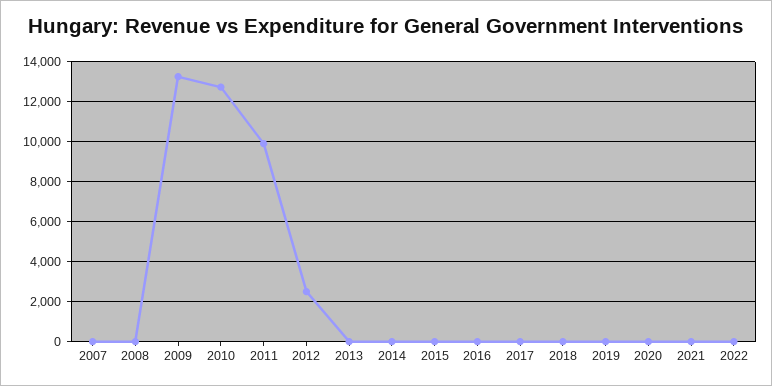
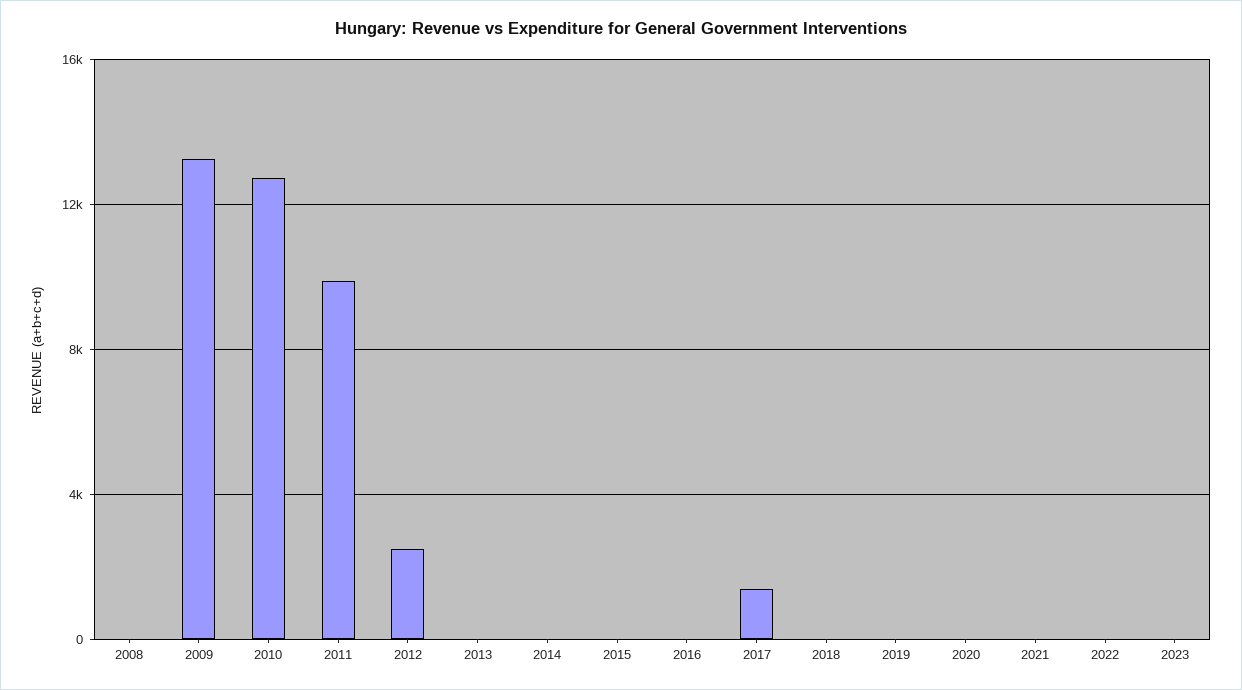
2007: 0 -> none
2017: 0 -> 1500
2023: none -> 0

